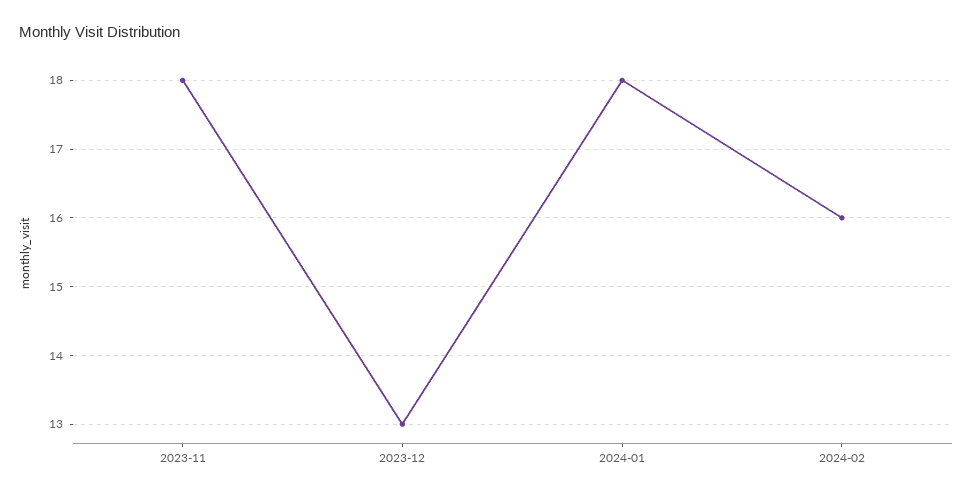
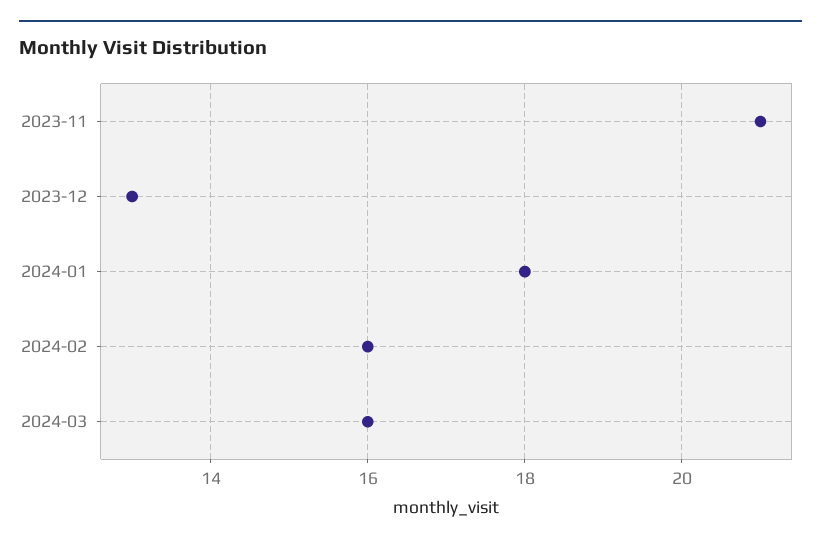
2023-11: 18 -> 21
2024-03: none -> 16

